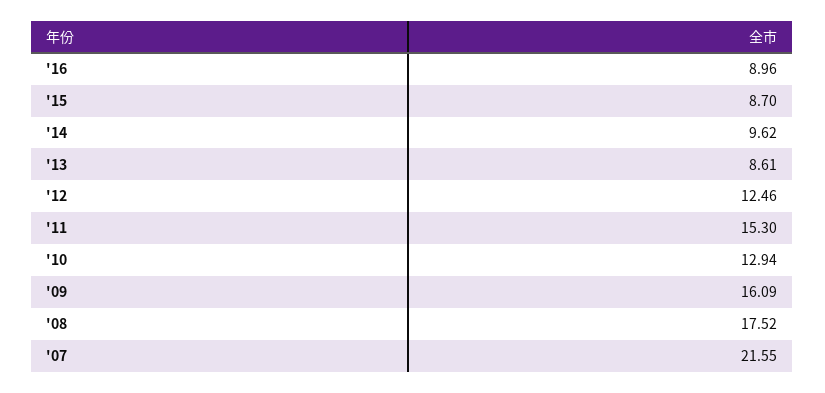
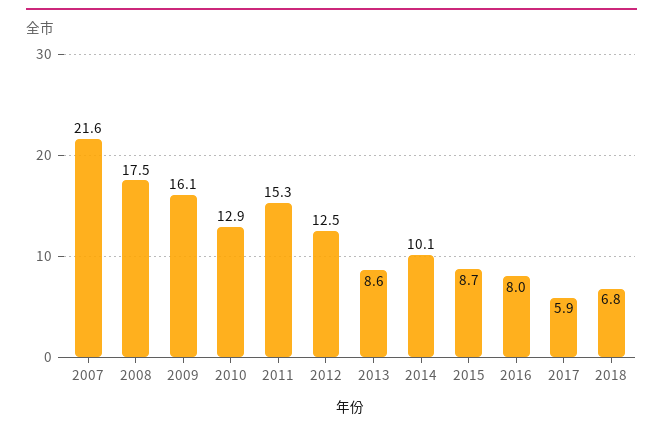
'16: 8.96 -> 8
'14: 9.62 -> 10.1
2017: none -> 5.9
2018: none -> 6.8

